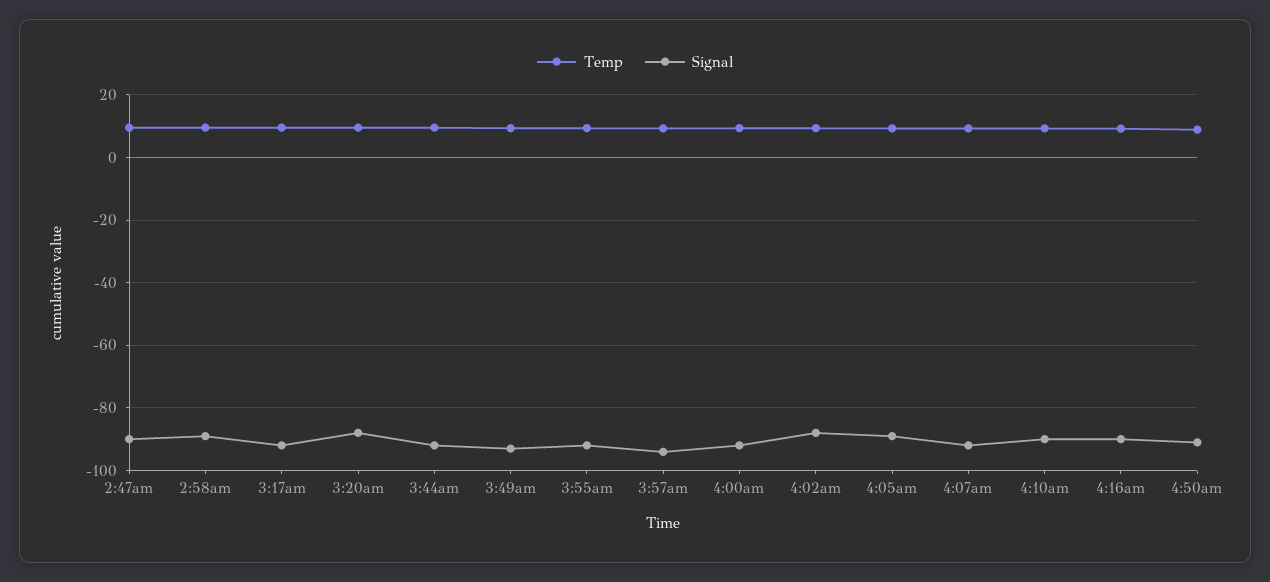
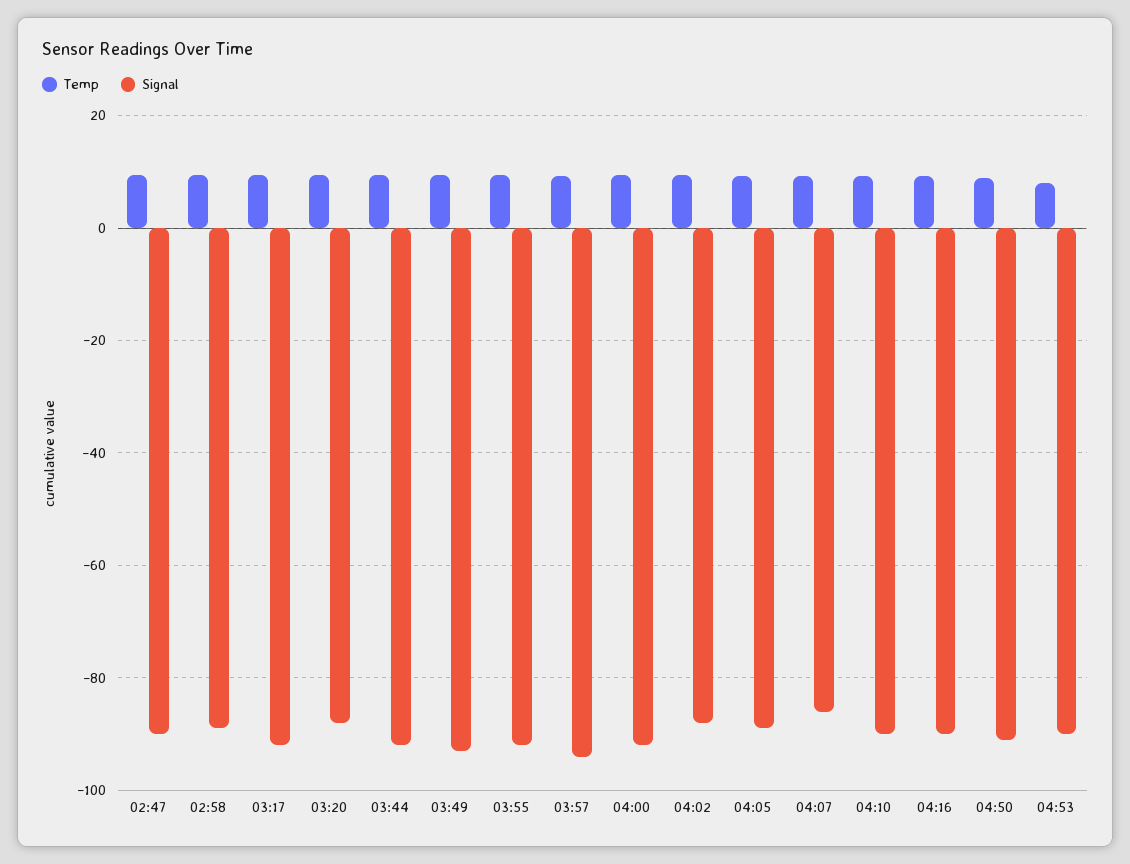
Signal, 4:07am: -92 -> -86
Temp, 04:53: none -> 8
Signal, 04:53: none -> -90

